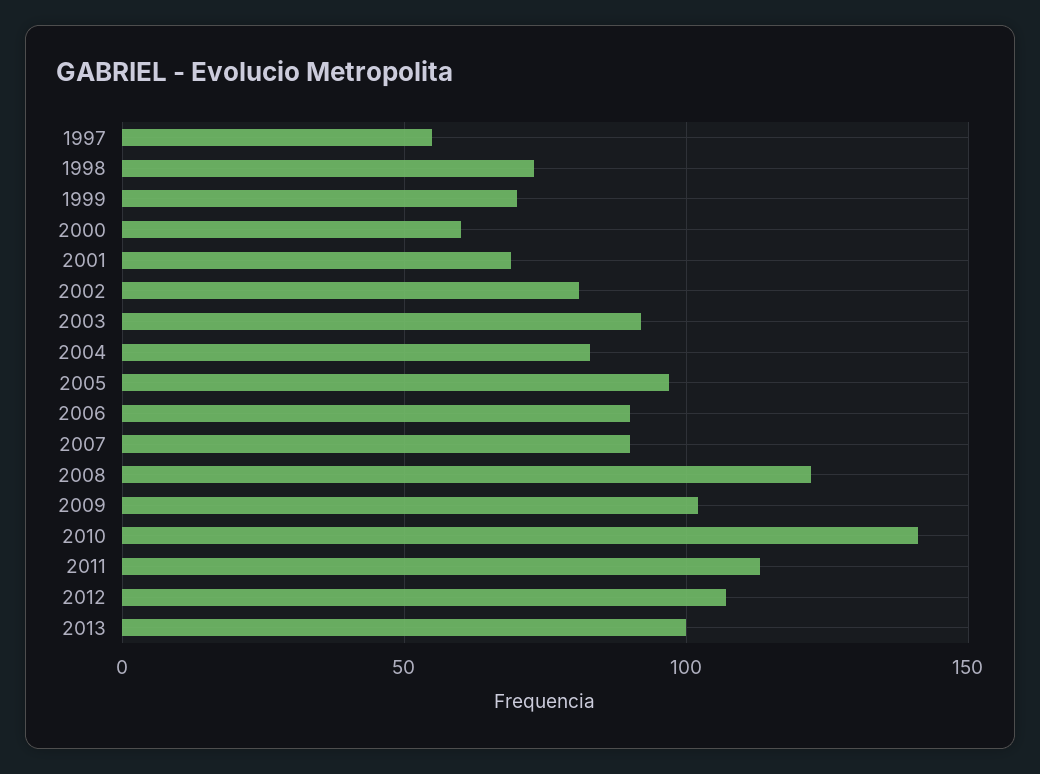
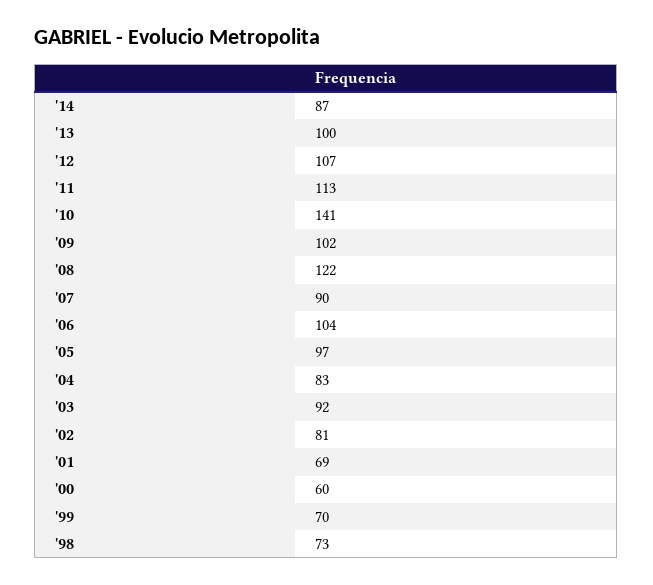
1997: 55 -> none
2006: 90 -> 104
'14: none -> 87

